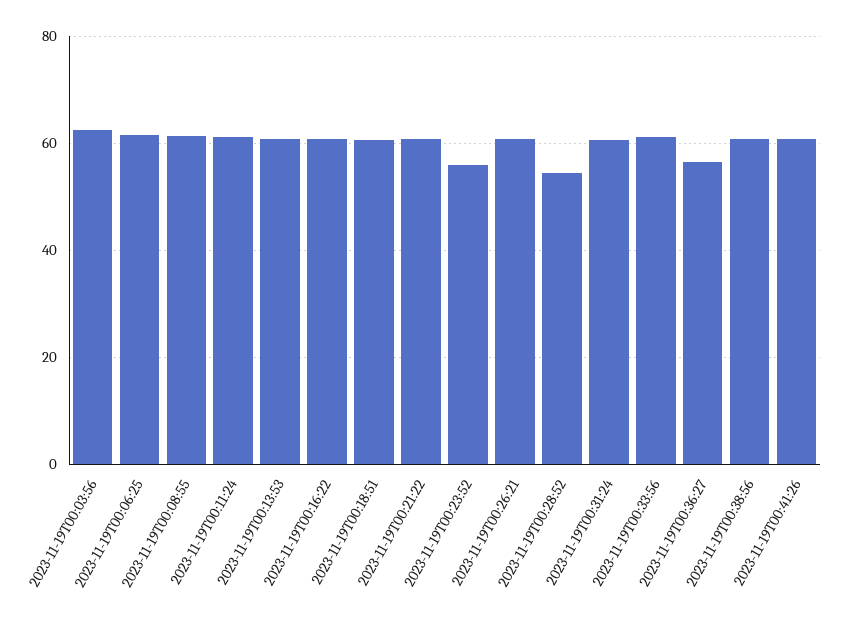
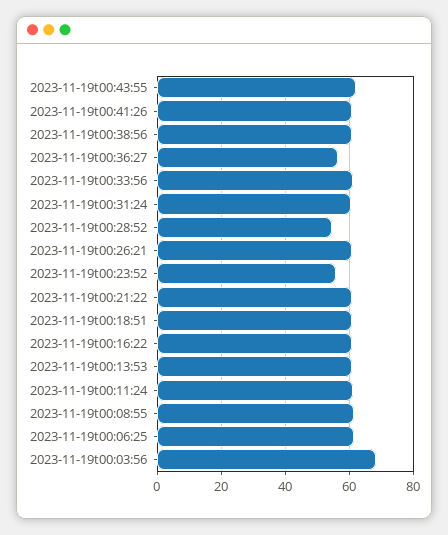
2023-11-19T00:03:56: 62 -> 68
2023-11-19t00:43:55: none -> 62

